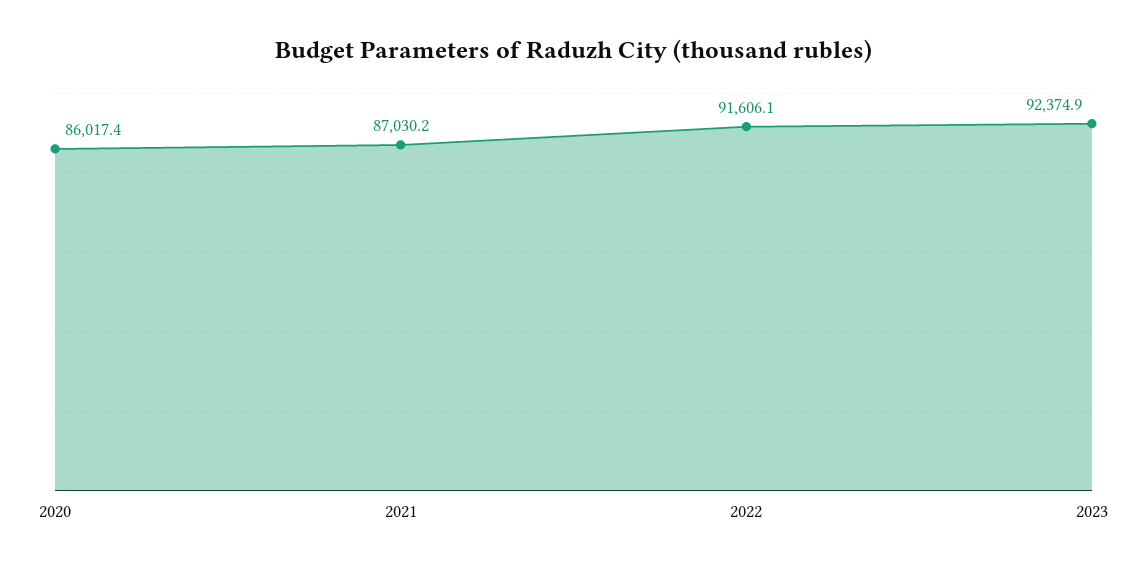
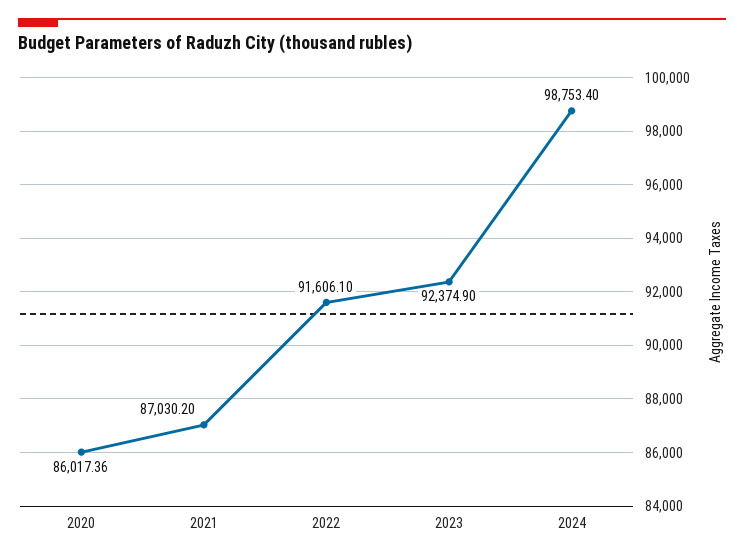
2024: none -> 98753.4

